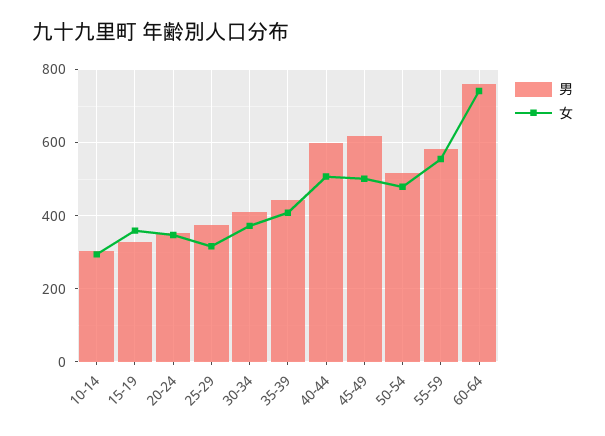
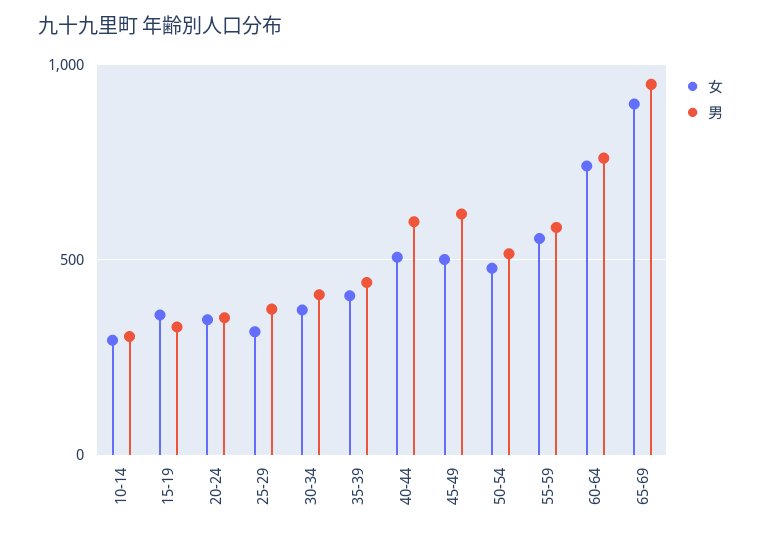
女, 65-69: none -> 900
男, 65-69: none -> 950

